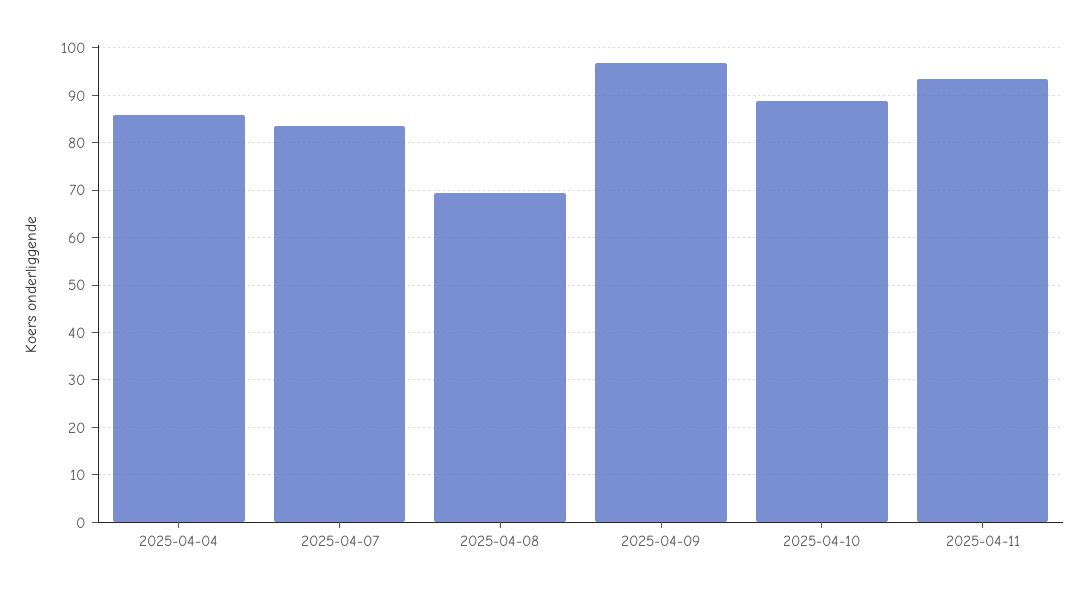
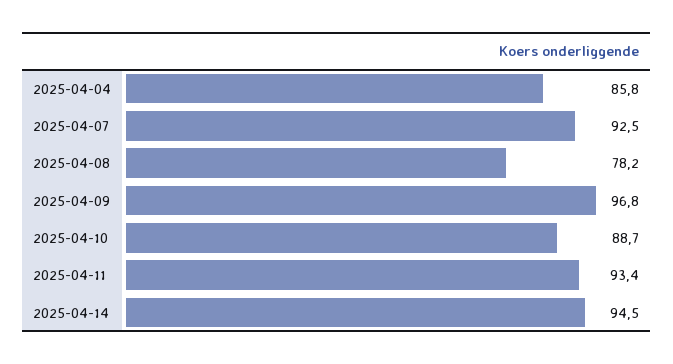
2025-04-07: 84 -> 92.5
2025-04-08: 70 -> 78.2
2025-04-14: none -> 94.5

